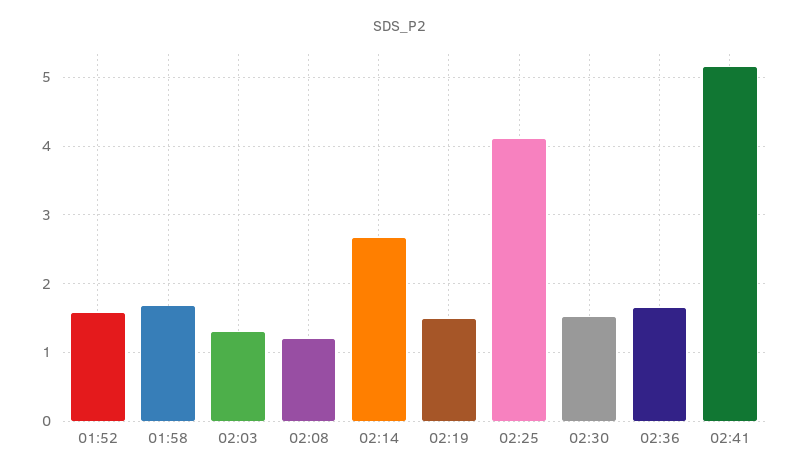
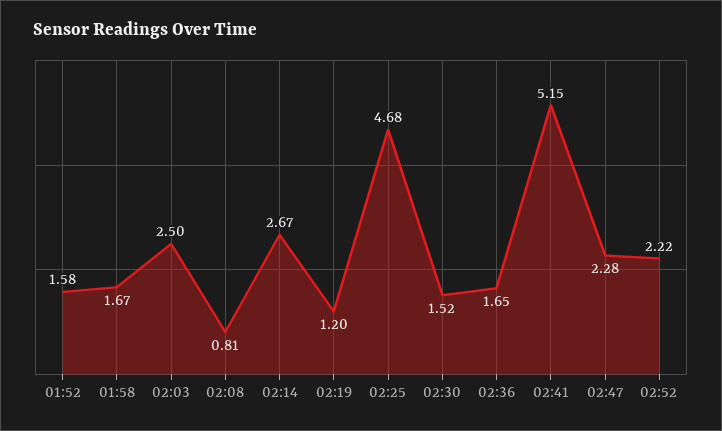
02:03: 1.3 -> 2.5
02:08: 1.2 -> 0.81
02:19: 1.5 -> 1.2
02:25: 4.1 -> 4.68
02:47: none -> 2.28
02:52: none -> 2.22

